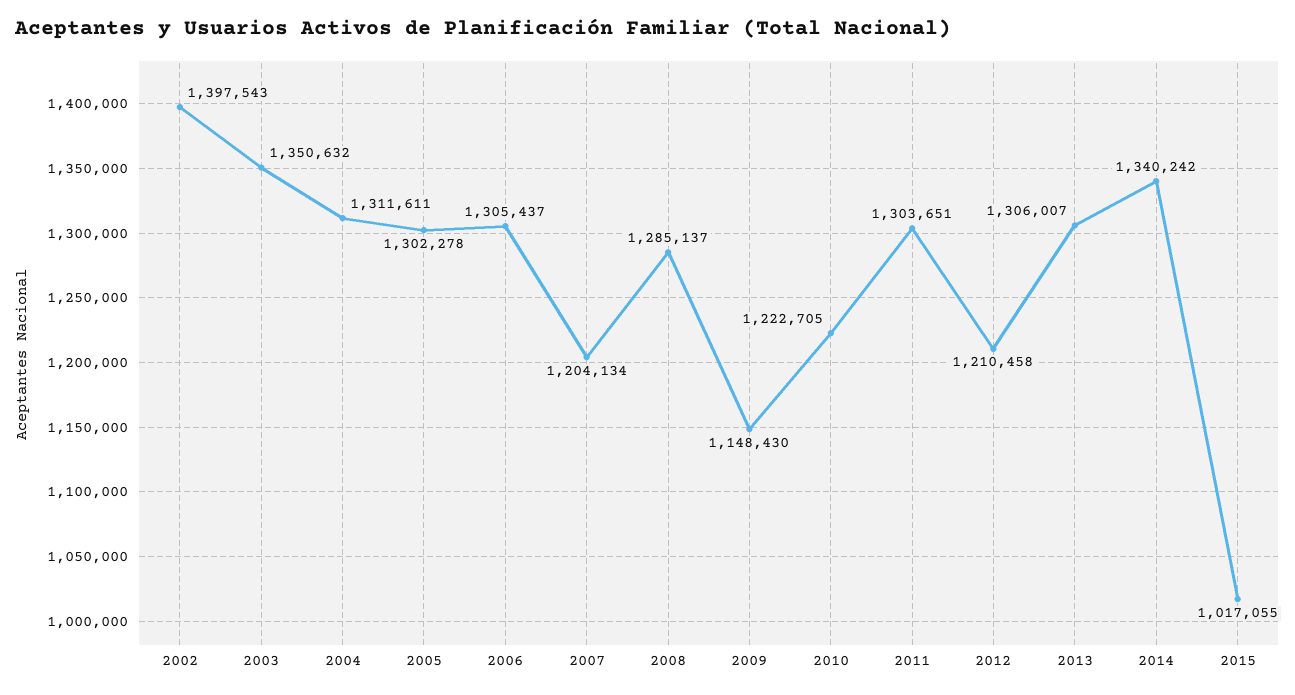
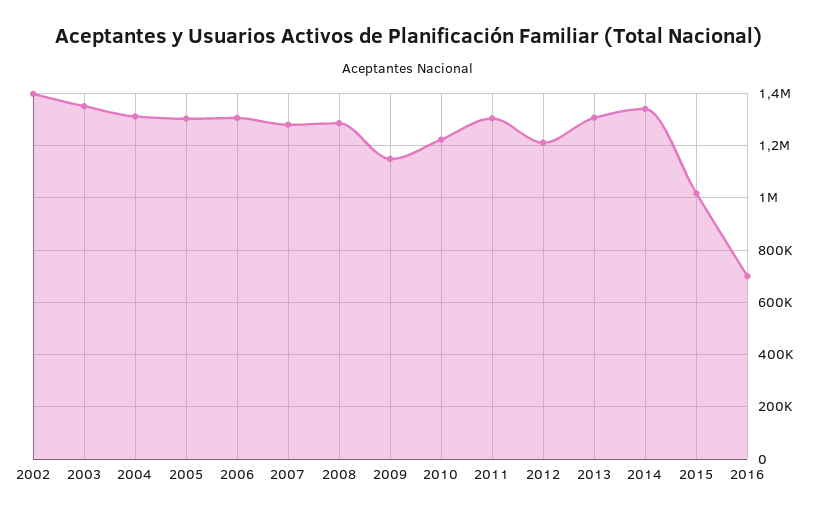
2007: 1204134 -> 1275000
2016: none -> 700000

